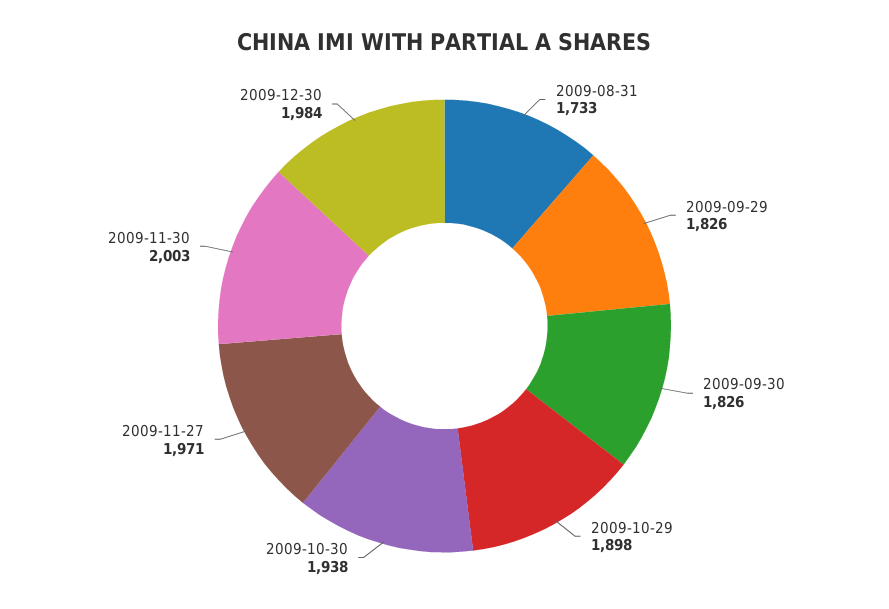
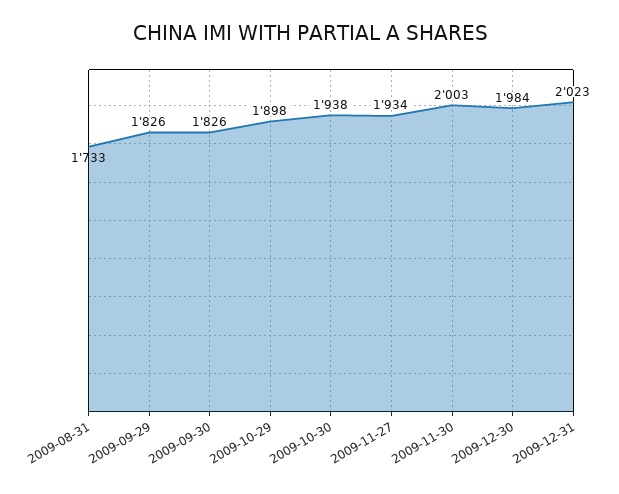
2009-11-27: 1971 -> 1934
2009-12-31: none -> 2023

